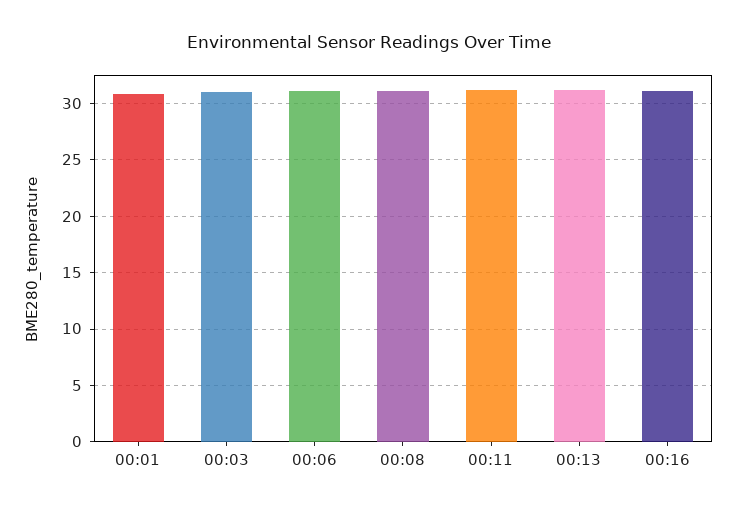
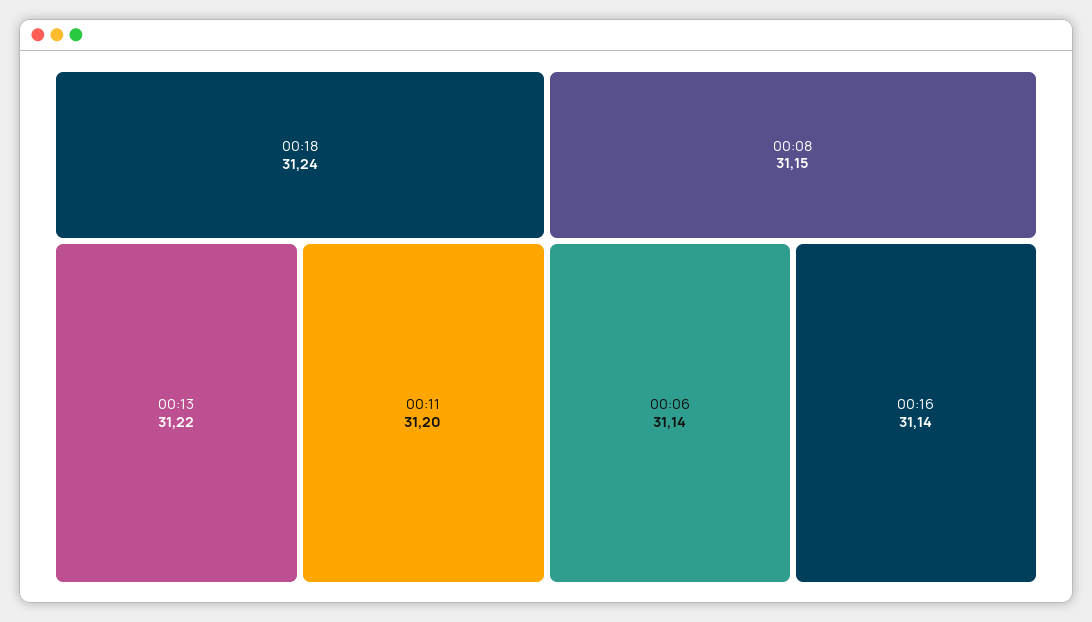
00:01: 31 -> none
00:03: 31 -> none
00:18: none -> 31.24

